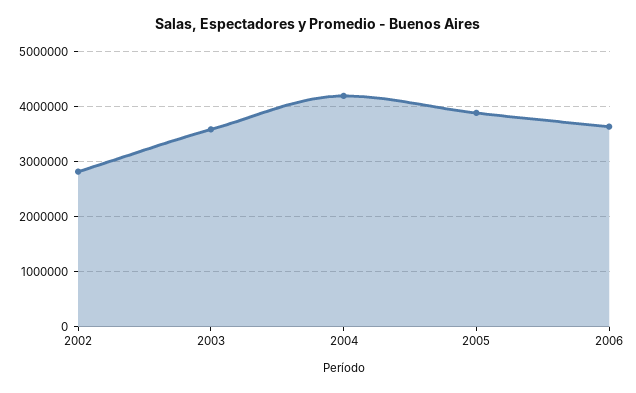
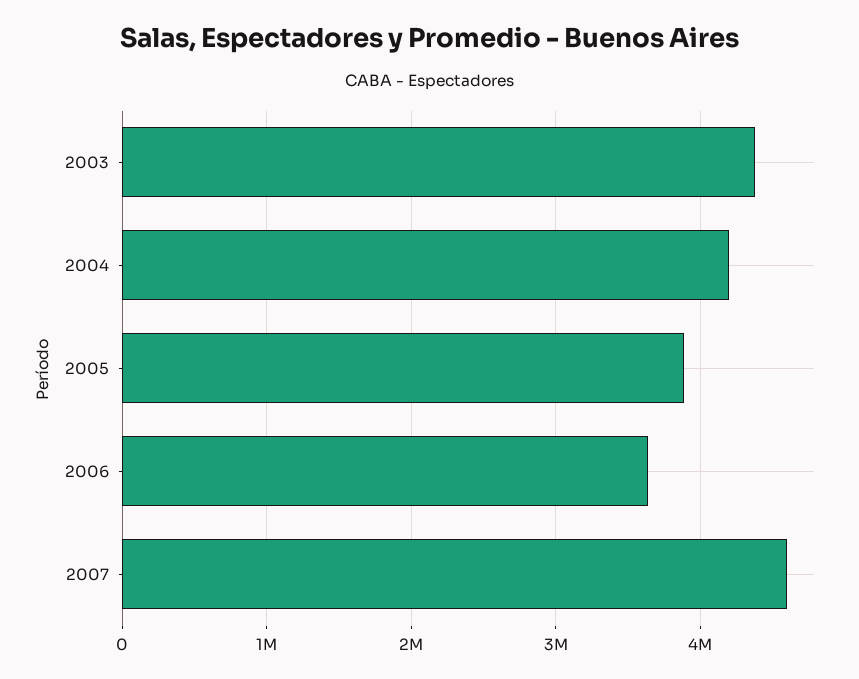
2002: 2800000 -> none
2003: 3600000 -> 4400000
2007: none -> 4600000

